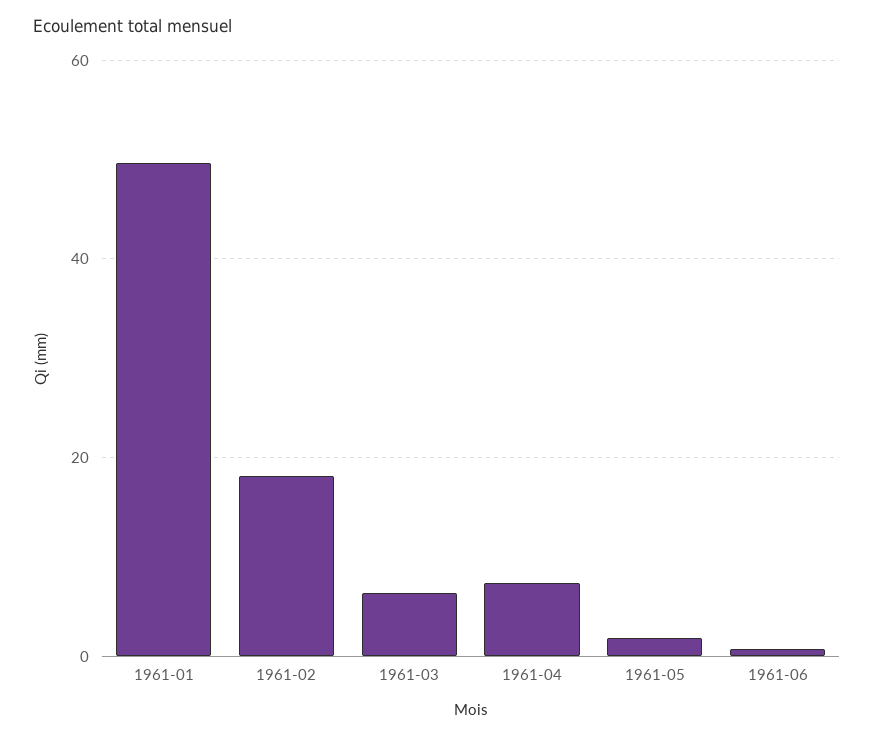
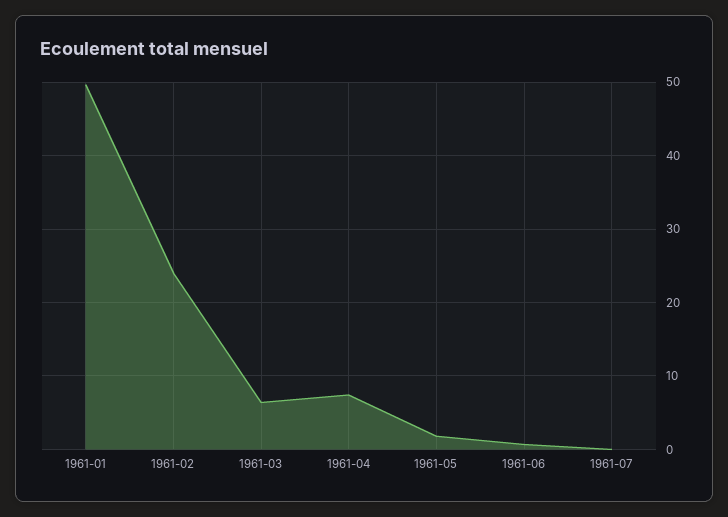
1961-02: 18 -> 24
1961-07: none -> 0

